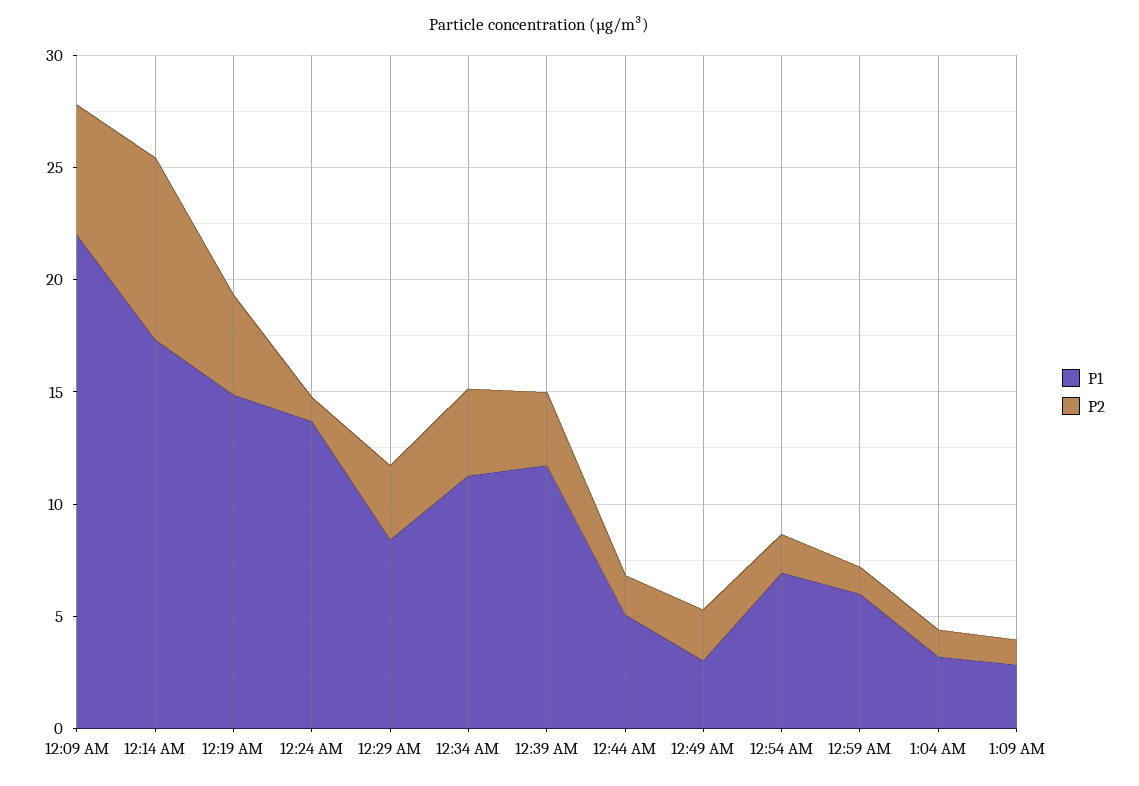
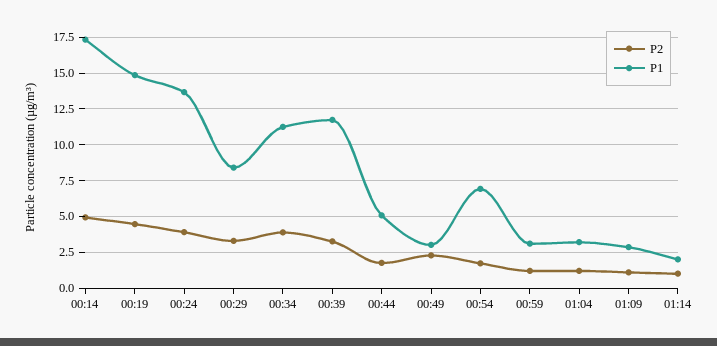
P1, 12:09 AM: 22 -> none
P2, 12:09 AM: 6 -> none
P2, 12:14 AM: 8 -> 5
P2, 12:24 AM: 1 -> 4
P1, 12:59 AM: 6 -> 3
P2, 01:14: none -> 1
P1, 01:14: none -> 2

